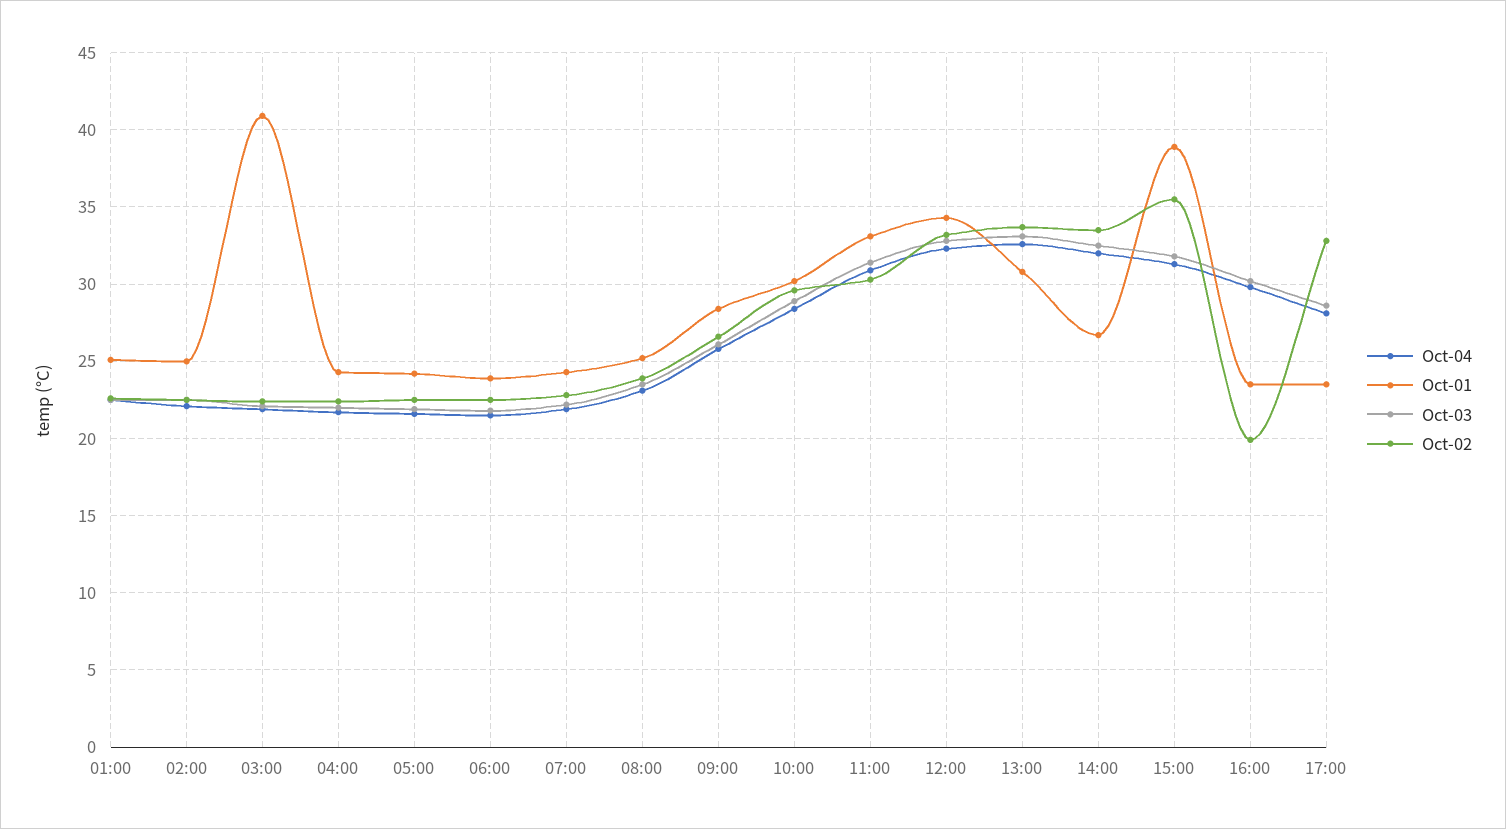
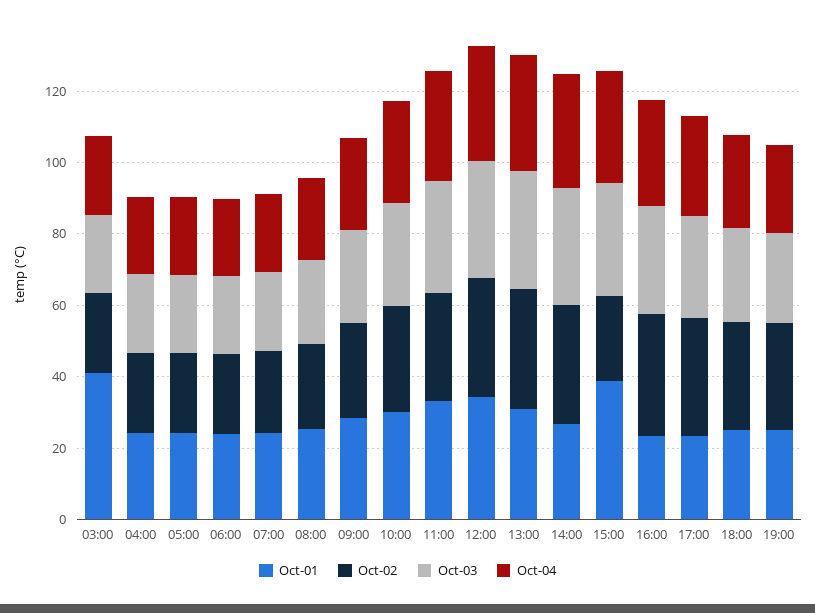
Oct-04, 01:00: 22.5 -> none
Oct-01, 01:00: 25 -> none
Oct-03, 01:00: 22.5 -> none
Oct-02, 01:00: 22.5 -> none
Oct-04, 02:00: 22 -> none
Oct-01, 02:00: 25 -> none
Oct-03, 02:00: 22.5 -> none
Oct-02, 02:00: 22.5 -> none
Oct-02, 15:00: 35.5 -> 25
Oct-02, 16:00: 20 -> 35
Oct-01, 18:00: none -> 25
Oct-02, 18:00: none -> 30
Oct-03, 18:00: none -> 25
Oct-04, 18:00: none -> 25
Oct-01, 19:00: none -> 25
Oct-02, 19:00: none -> 30
Oct-03, 19:00: none -> 25
Oct-04, 19:00: none -> 25

